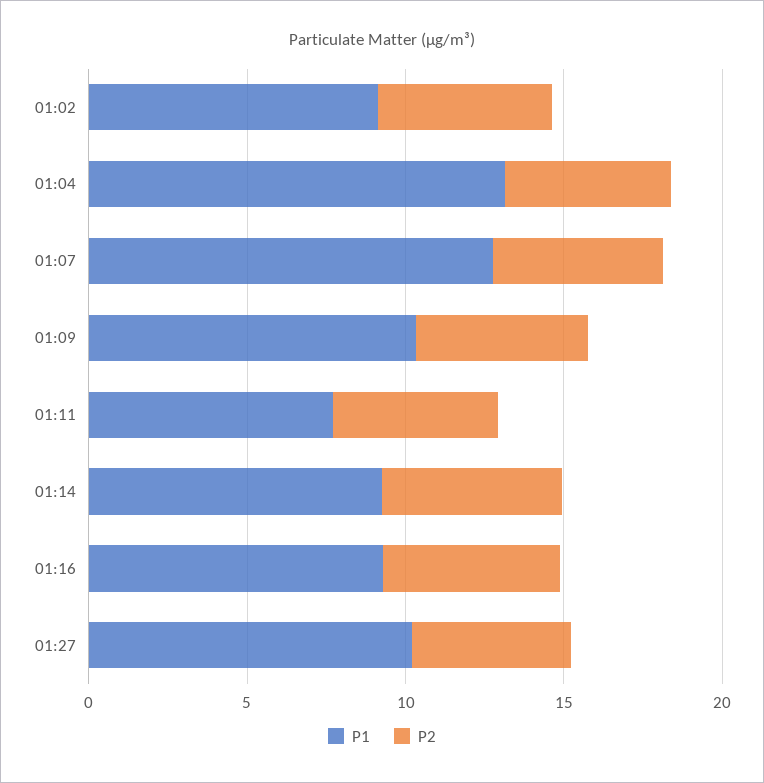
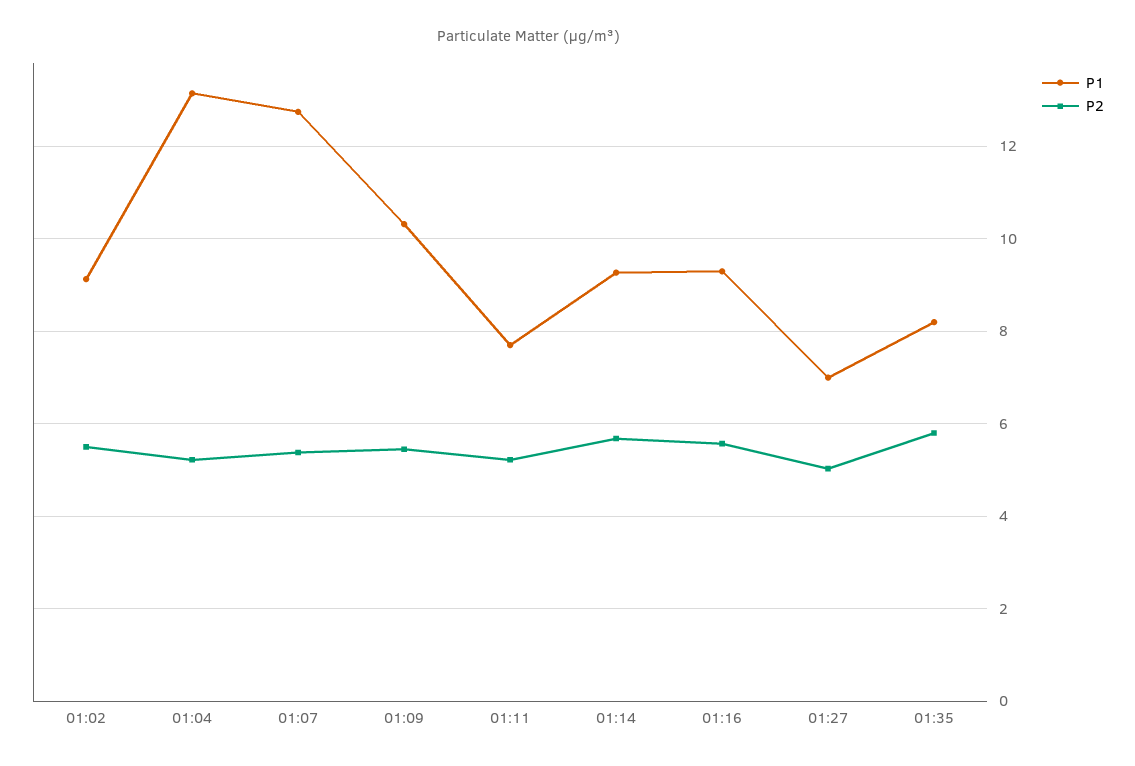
P1, 01:27: 10 -> 7
P1, 01:35: none -> 8.2
P2, 01:35: none -> 5.8

